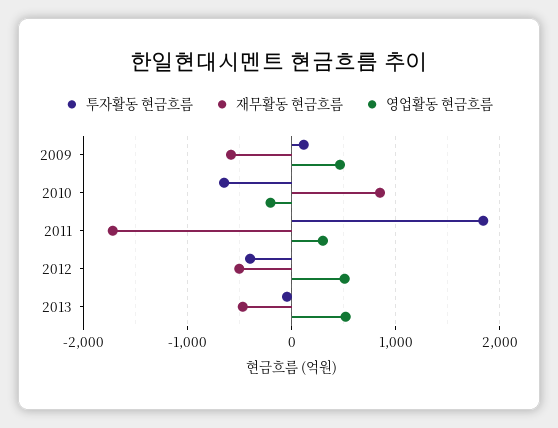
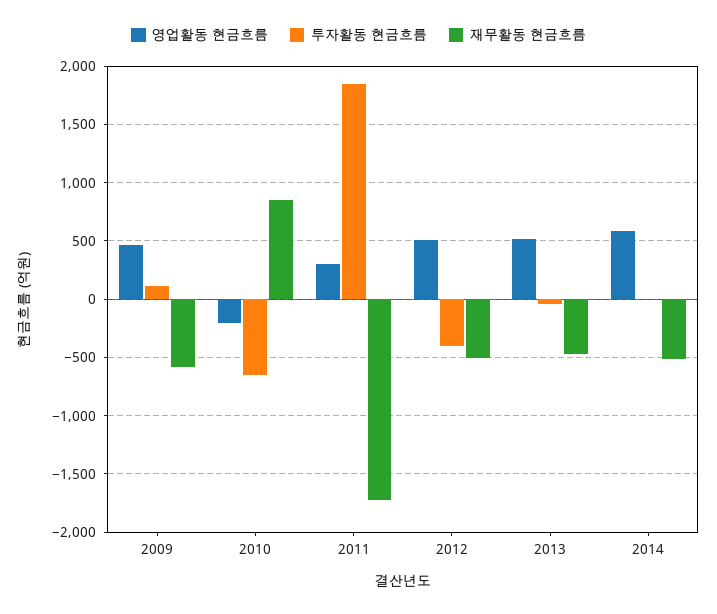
영업활동 현금흐름, 2014: none -> 600
투자활동 현금흐름, 2014: none -> 0
재무활동 현금흐름, 2014: none -> -500

